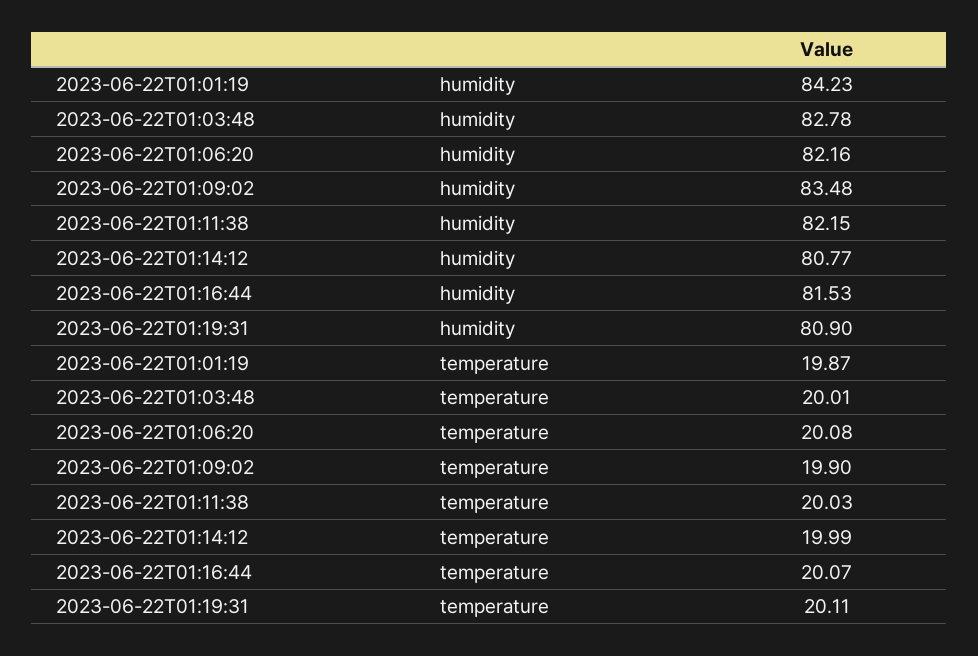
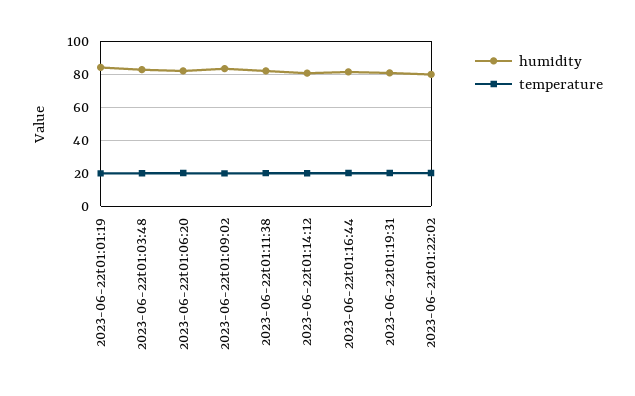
humidity, 2023-06-22t01:22:02: none -> 80
temperature, 2023-06-22t01:22:02: none -> 20

